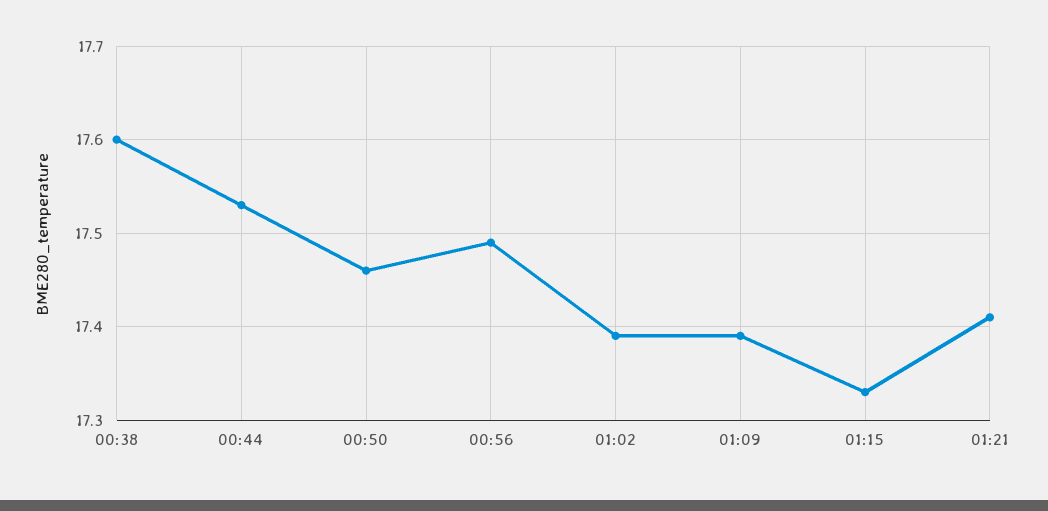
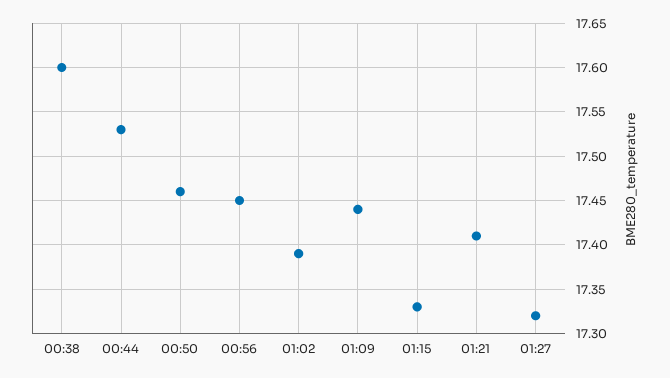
00:56: 17.49 -> 17.45
01:09: 17.39 -> 17.44
01:27: none -> 17.32

